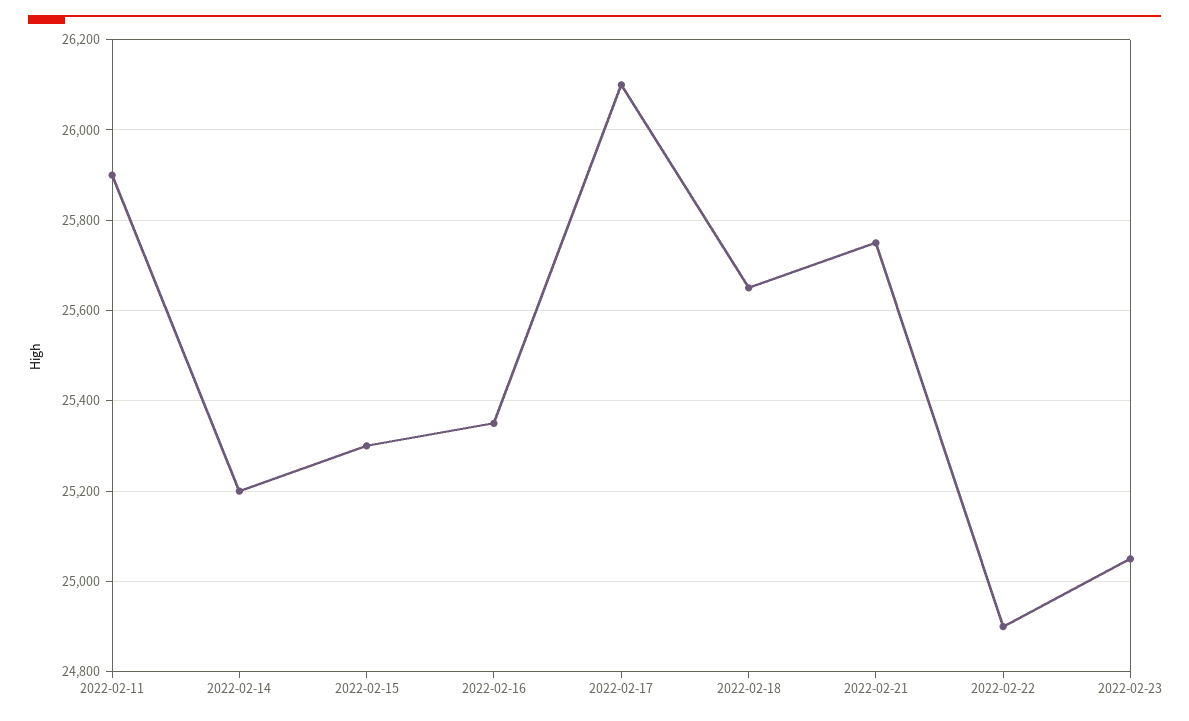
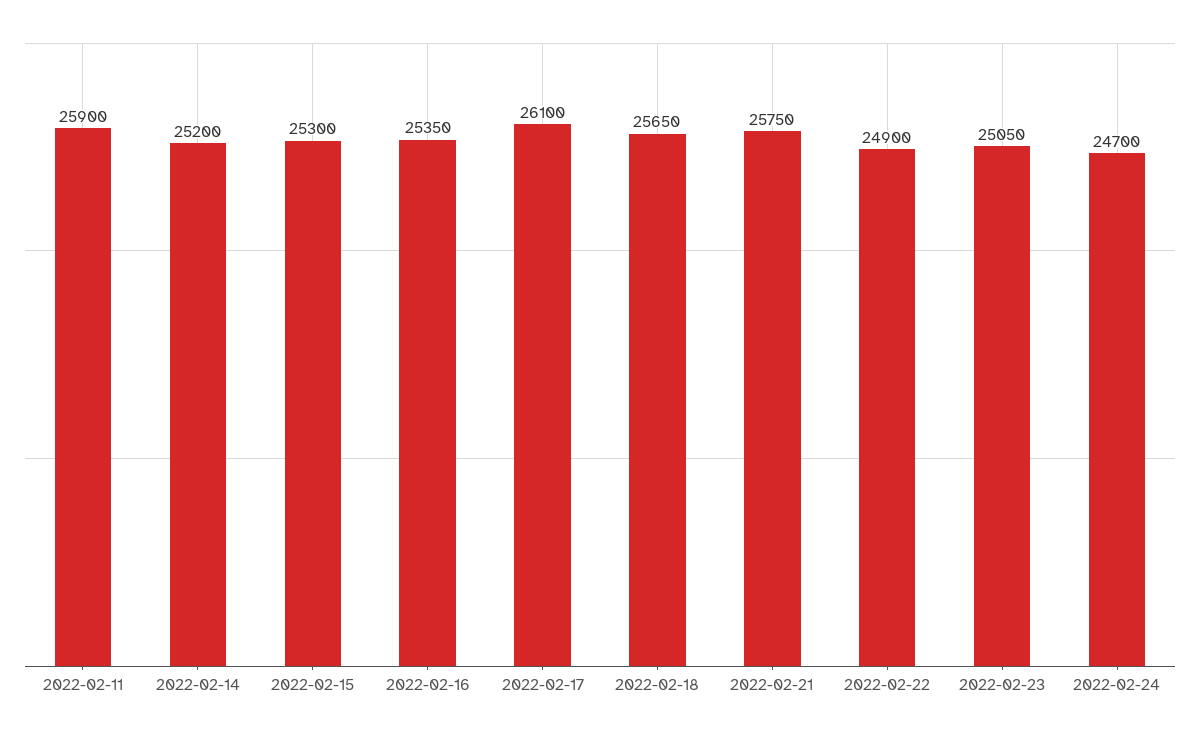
2022-02-24: none -> 24700

